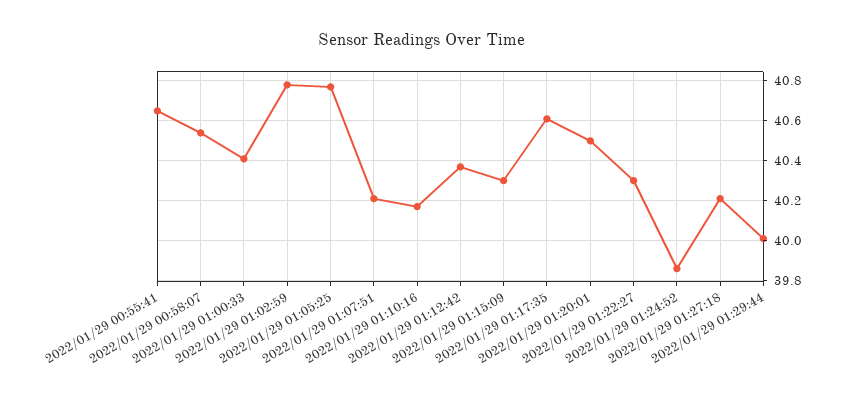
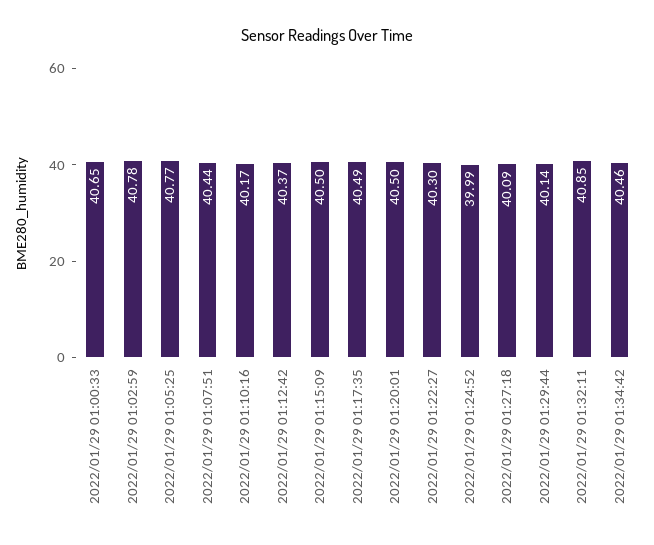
2022/01/29 00:55:41: 40.65 -> none
2022/01/29 00:58:07: 40.55 -> none
2022/01/29 01:00:33: 40.4 -> 40.65
2022/01/29 01:07:51: 40.2 -> 40.44
2022/01/29 01:15:09: 40.3 -> 40.5
2022/01/29 01:17:35: 40.6 -> 40.49
2022/01/29 01:24:52: 39.85 -> 39.99
2022/01/29 01:27:18: 40.2 -> 40.09
2022/01/29 01:29:44: 40 -> 40.14
2022/01/29 01:32:11: none -> 40.85
2022/01/29 01:34:42: none -> 40.46

